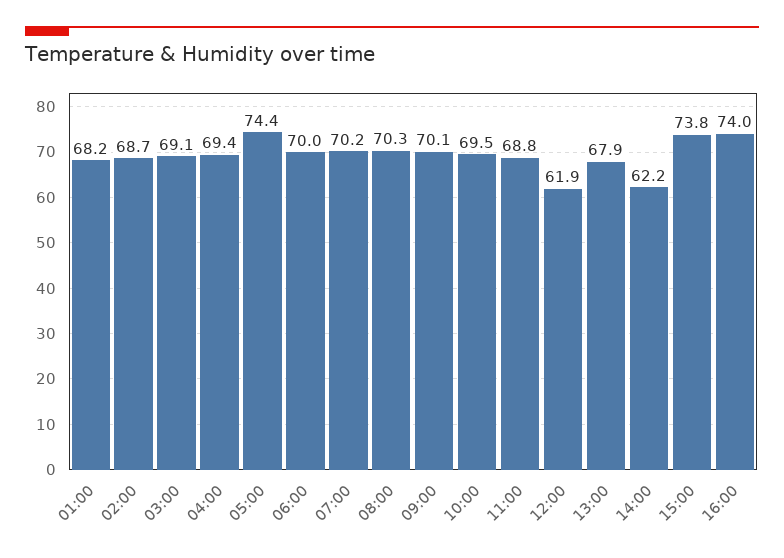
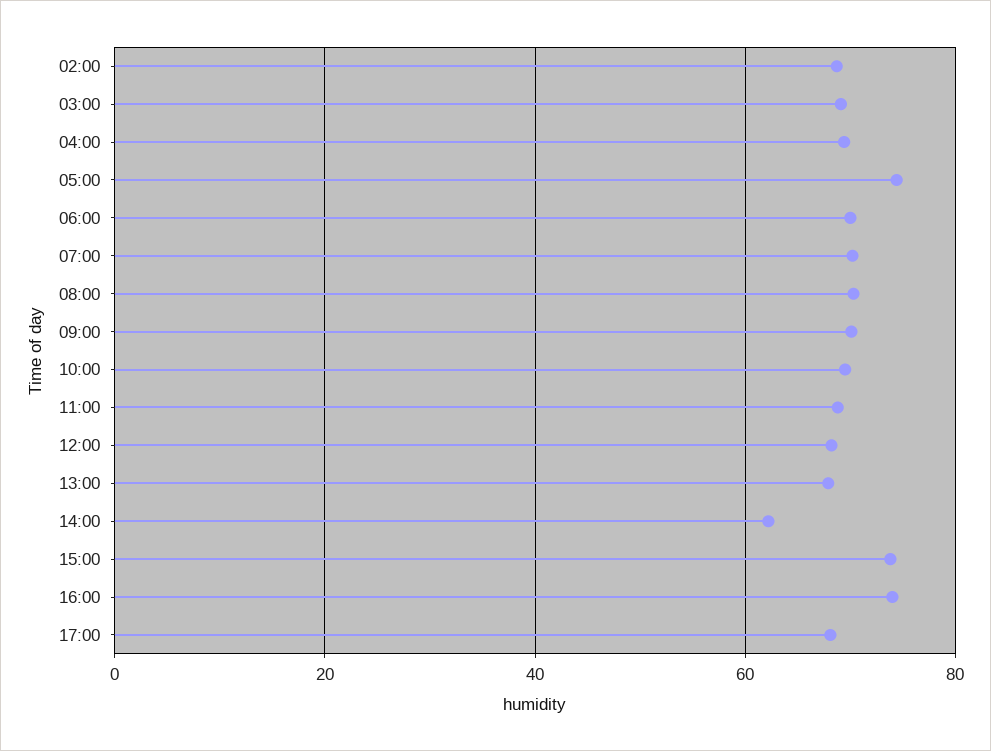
01:00: 68.2 -> none
12:00: 61.9 -> 68
17:00: none -> 68

